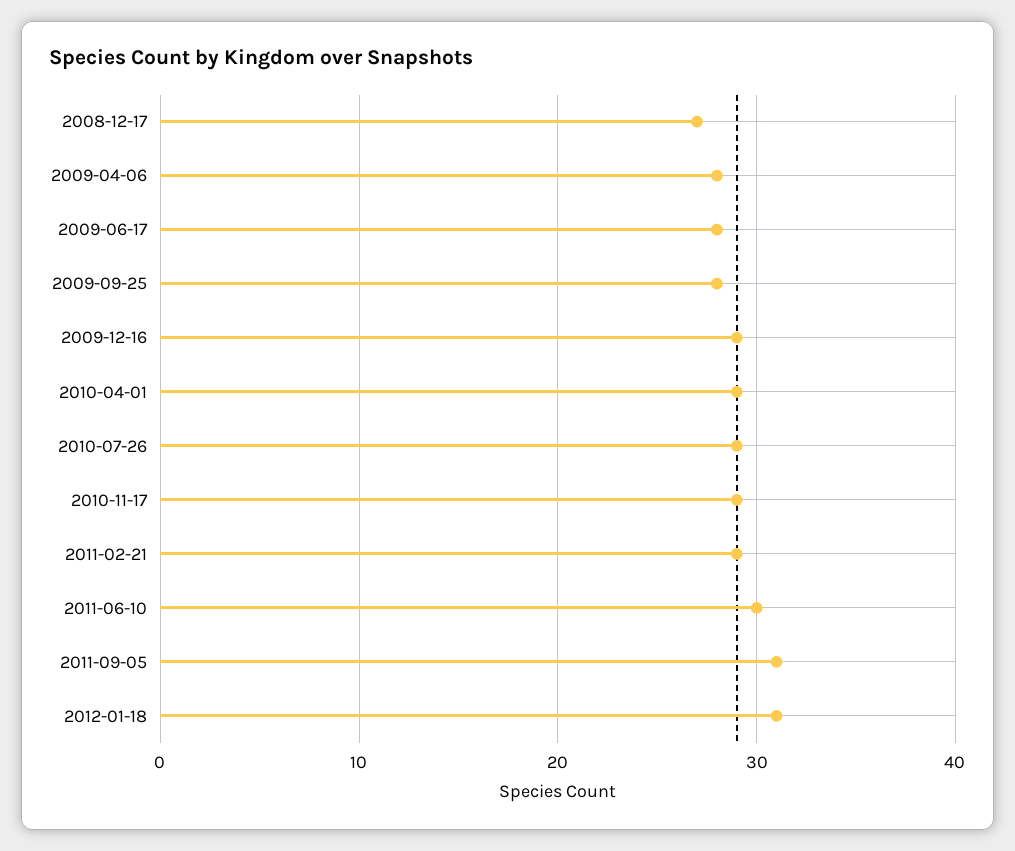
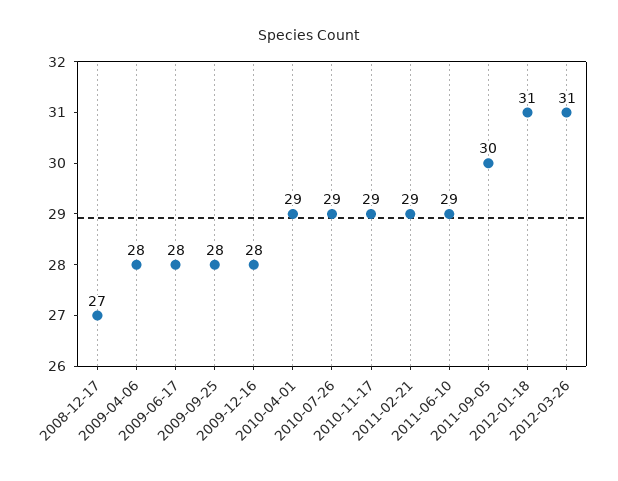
2009-12-16: 29 -> 28
2011-06-10: 30 -> 29
2011-09-05: 31 -> 30
2012-03-26: none -> 31

